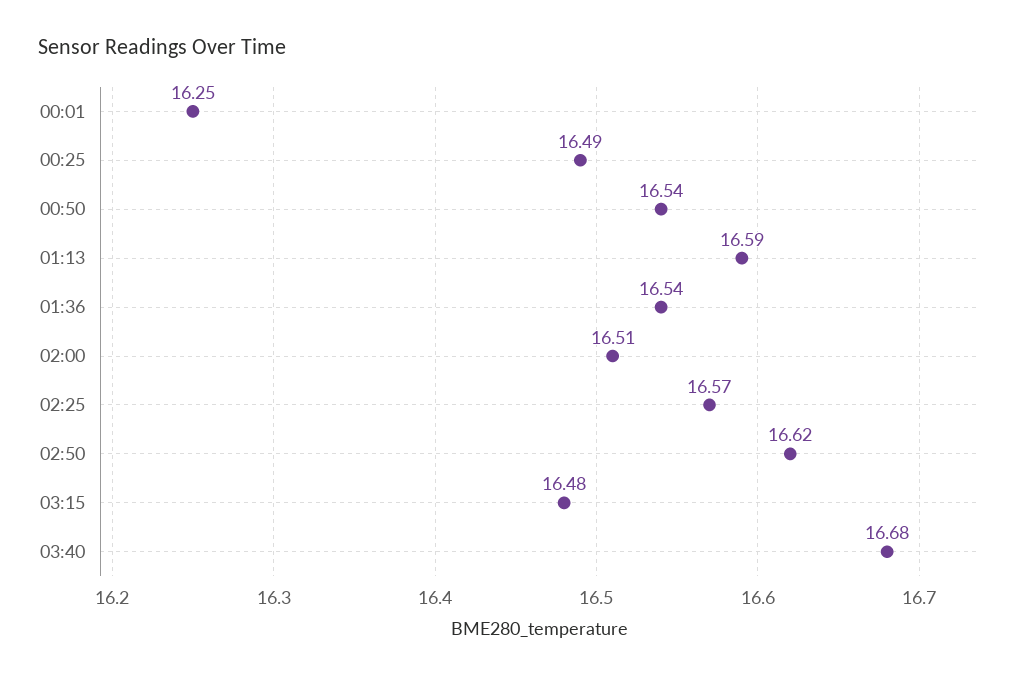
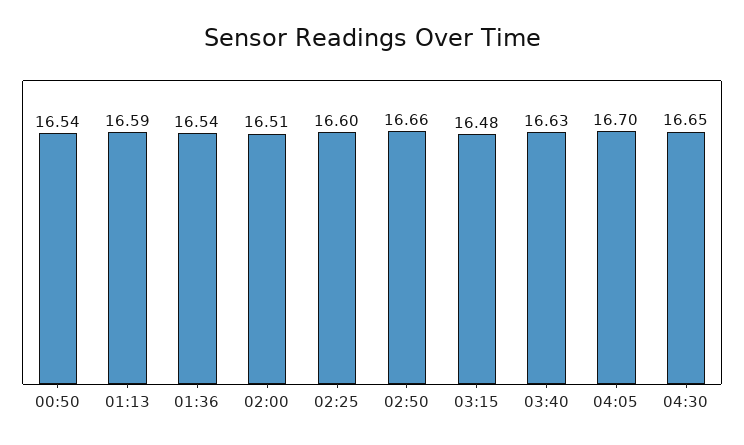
00:01: 16.25 -> none
00:25: 16.49 -> none
02:25: 16.57 -> 16.6
02:50: 16.62 -> 16.66
03:40: 16.68 -> 16.63
04:05: none -> 16.7
04:30: none -> 16.65

